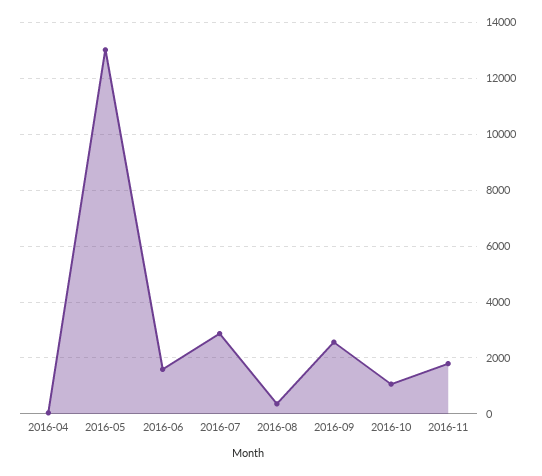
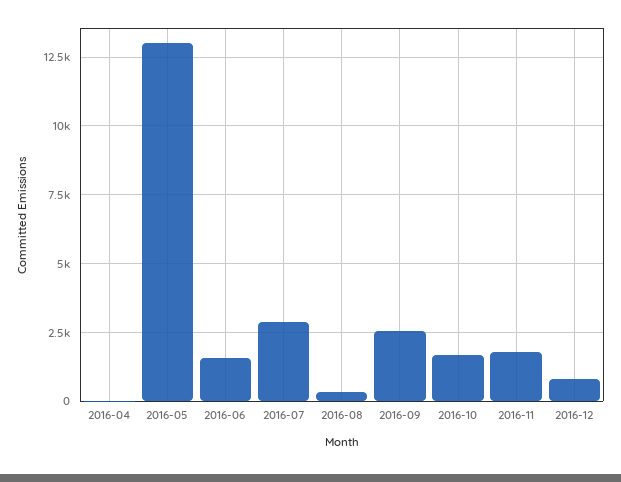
2016-10: 1000 -> 1750
2016-12: none -> 750

